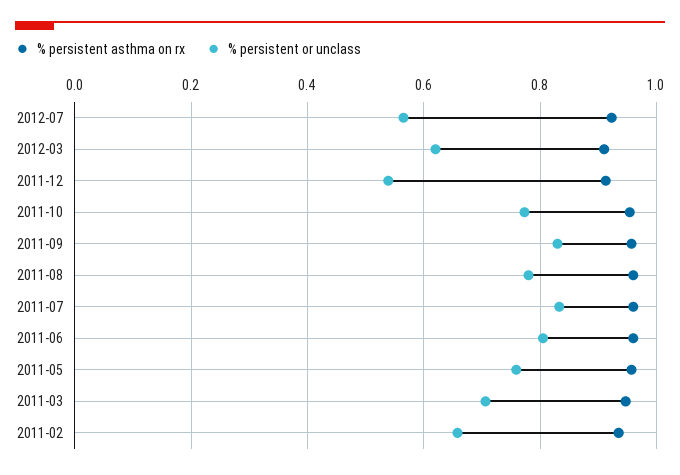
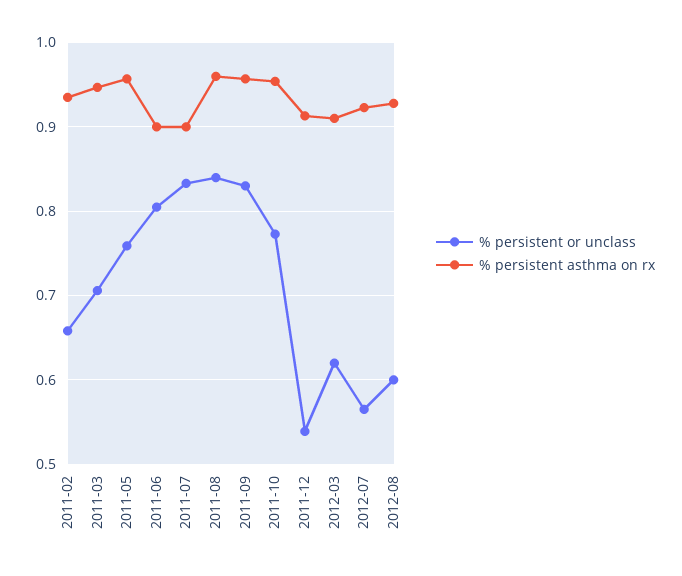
% persistent or unclass, 2011-08: 0.78 -> 0.84
% persistent asthma on rx, 2011-07: 0.96 -> 0.9
% persistent asthma on rx, 2011-06: 0.96 -> 0.9
% persistent or unclass, 2012-08: none -> 0.6
% persistent asthma on rx, 2012-08: none -> 0.93

